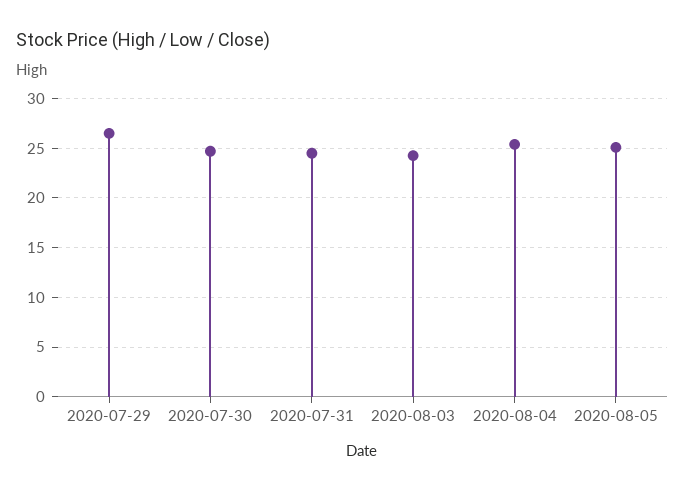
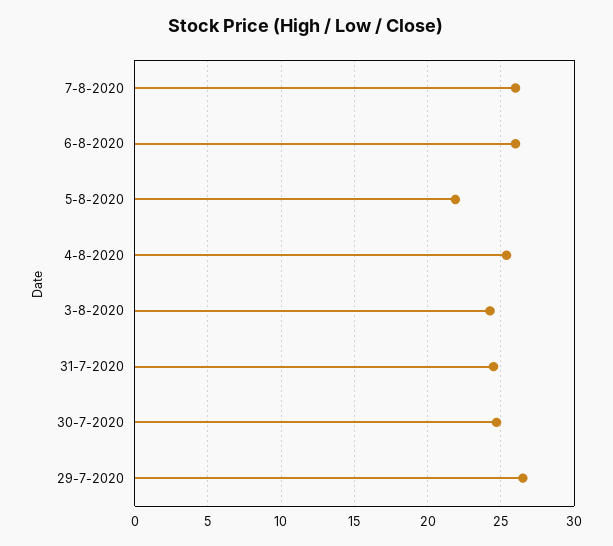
2020-08-05: 25 -> 22
7-8-2020: none -> 26
6-8-2020: none -> 26

